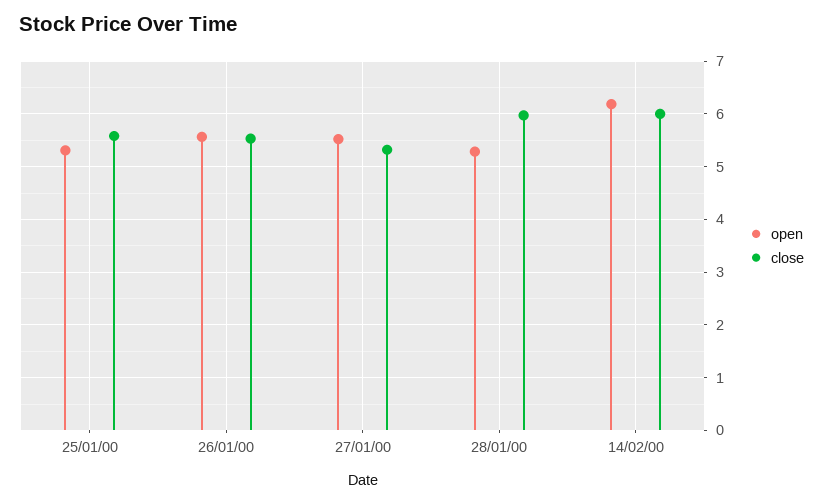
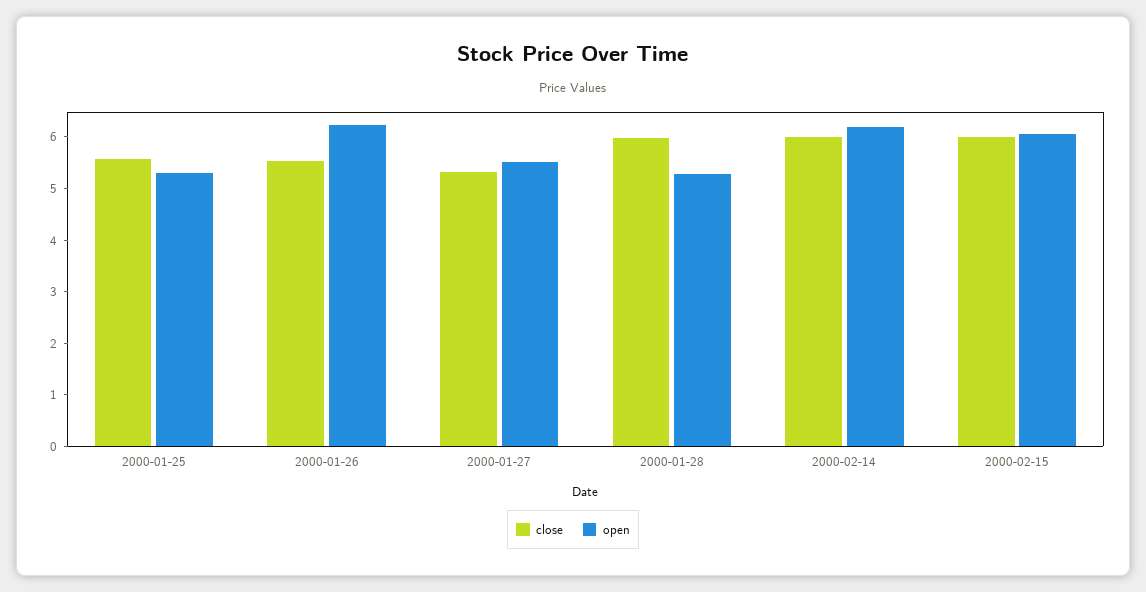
open, 26/01/00: 5.6 -> 6.2
close, 2000-02-15: none -> 6
open, 2000-02-15: none -> 6

